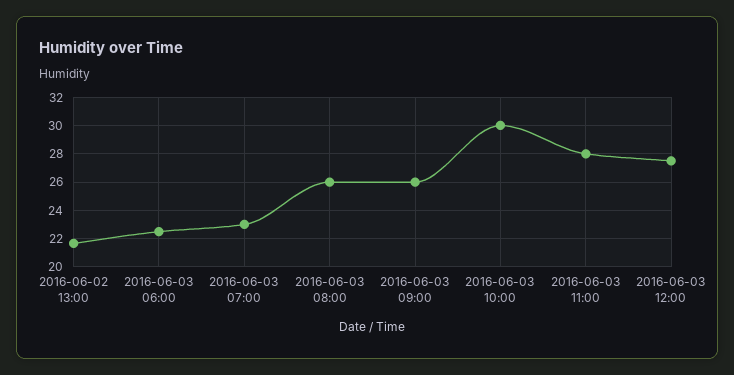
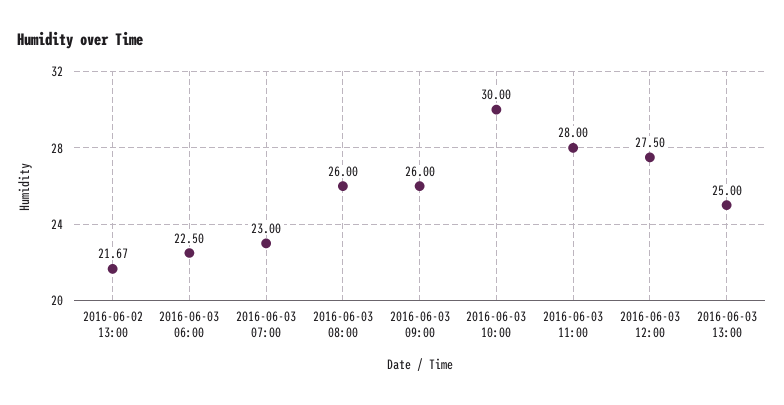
2016-06-03 13:00: none -> 25

